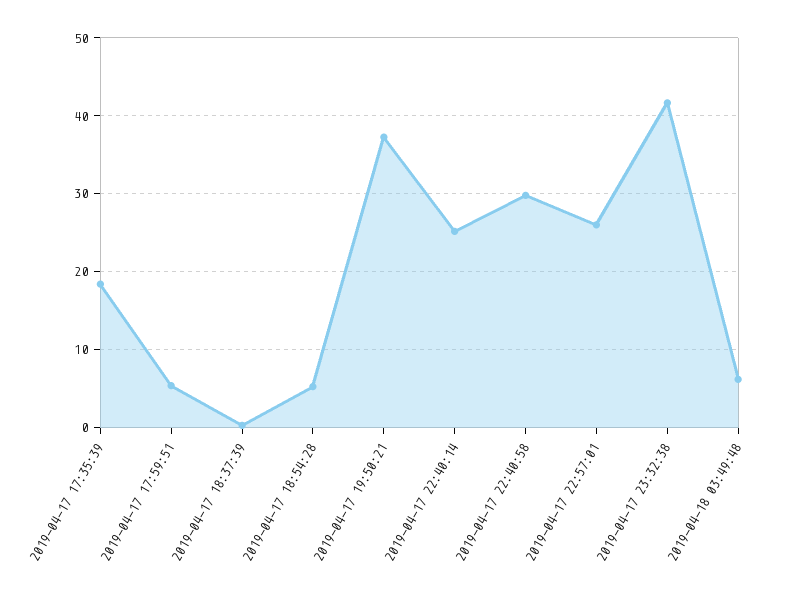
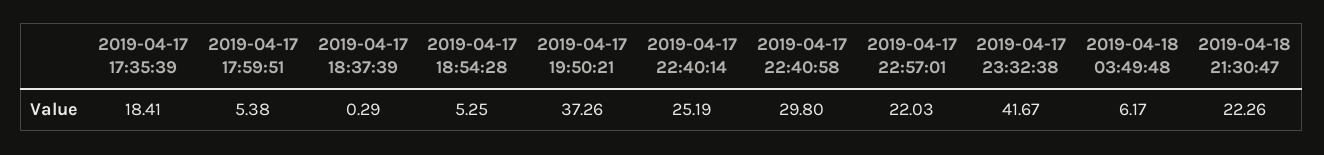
2019-04-17 22:57:01: 26 -> 22.03
2019-04-18 21:30:47: none -> 22.26

